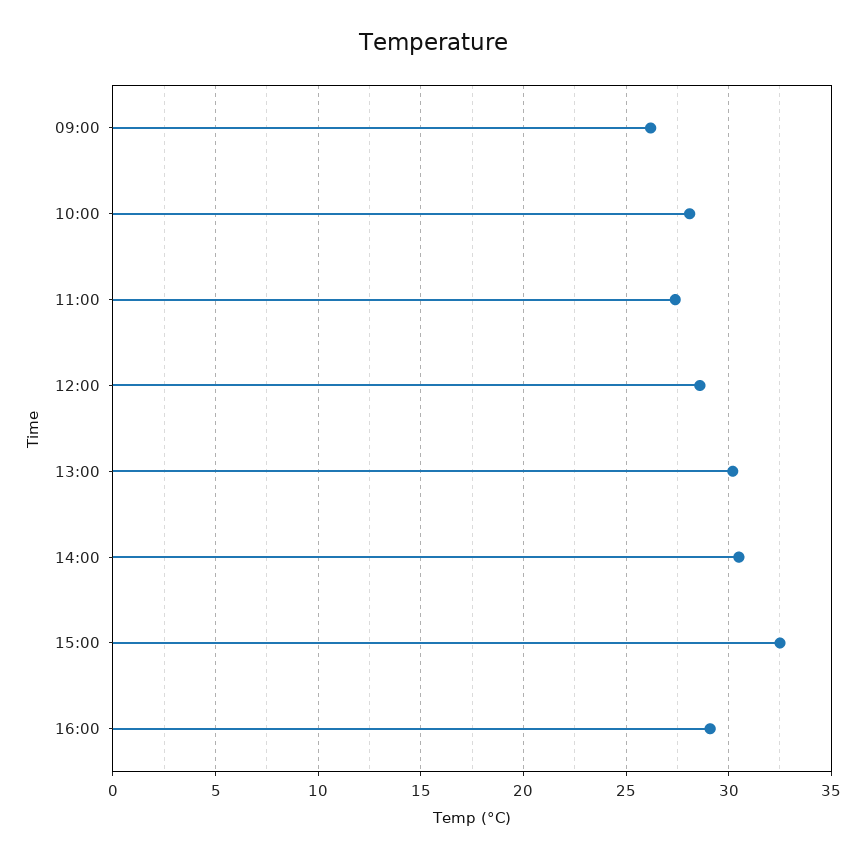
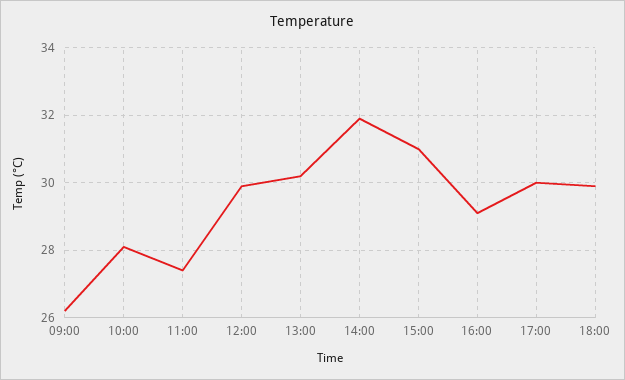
12:00: 28.5 -> 30
14:00: 30.5 -> 32
15:00: 32.5 -> 31
17:00: none -> 30
18:00: none -> 30

